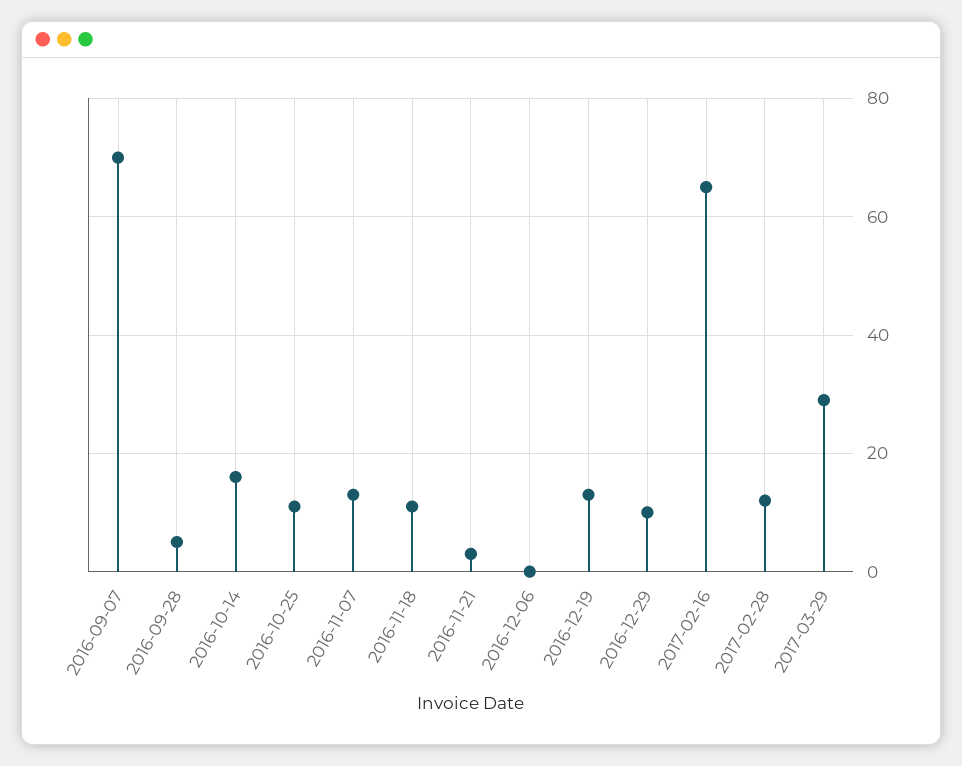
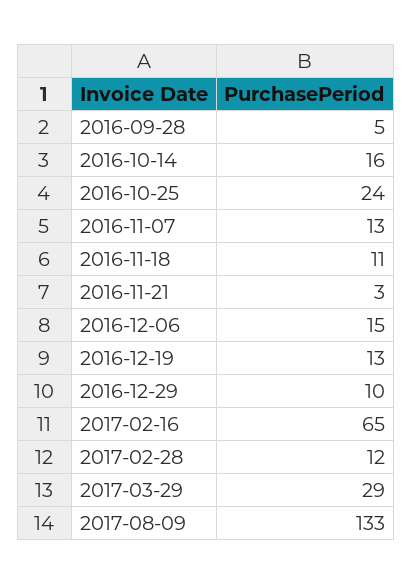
2016-09-07: 70 -> none
2016-10-25: 10 -> 24
2016-12-06: 0 -> 15
2017-08-09: none -> 133

